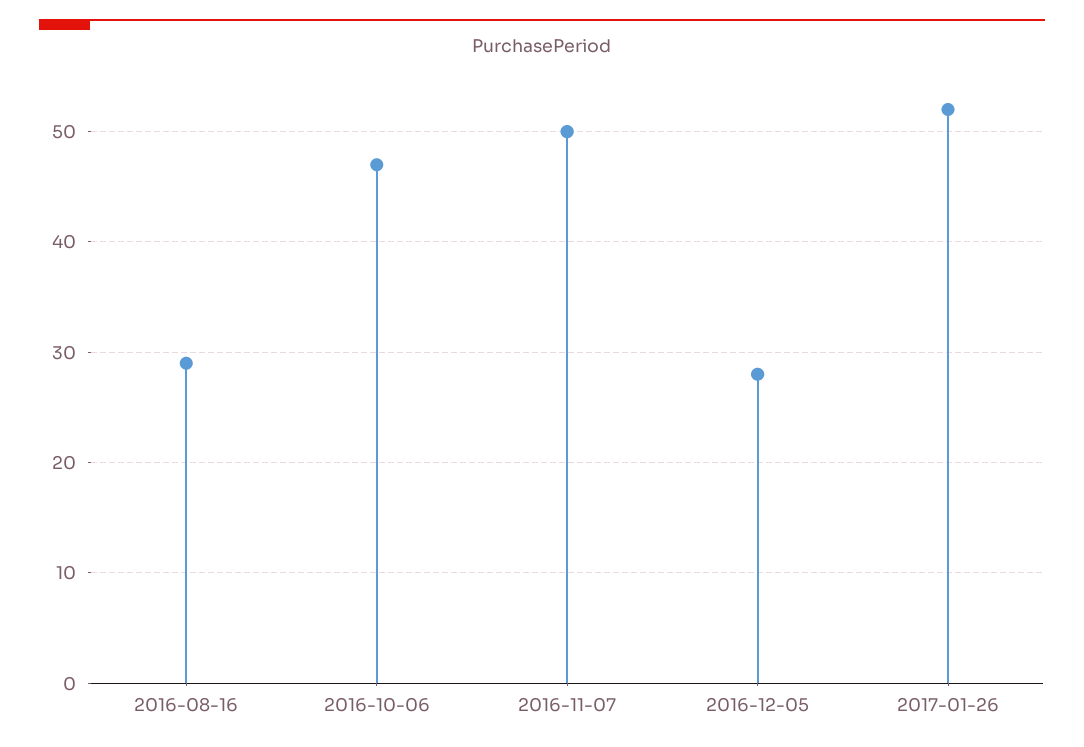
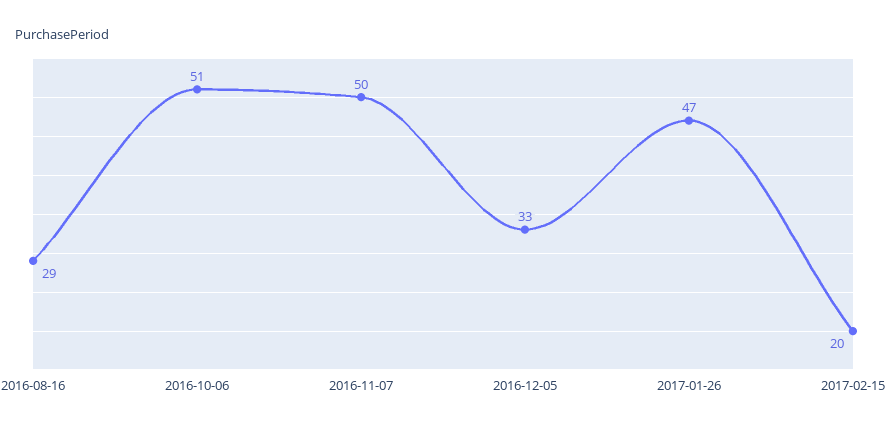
2016-10-06: 47 -> 51
2016-12-05: 28 -> 33
2017-01-26: 52 -> 47
2017-02-15: none -> 20

